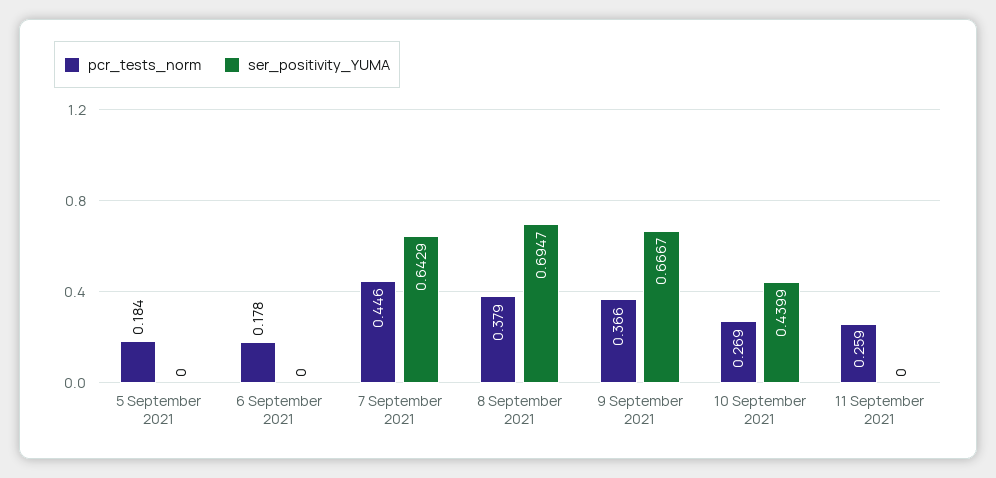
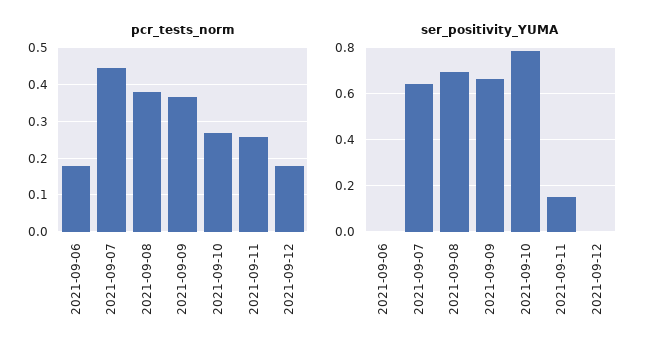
pcr_tests_norm, 5 September 2021: 0.184 -> none
ser_positivity_YUMA, 5 September 2021: 0 -> none
ser_positivity_YUMA, 10 September 2021: 0.4399 -> 0.8
ser_positivity_YUMA, 11 September 2021: 0 -> 0.15
pcr_tests_norm, 2021-09-12: none -> 0.18
ser_positivity_YUMA, 2021-09-12: none -> 0

